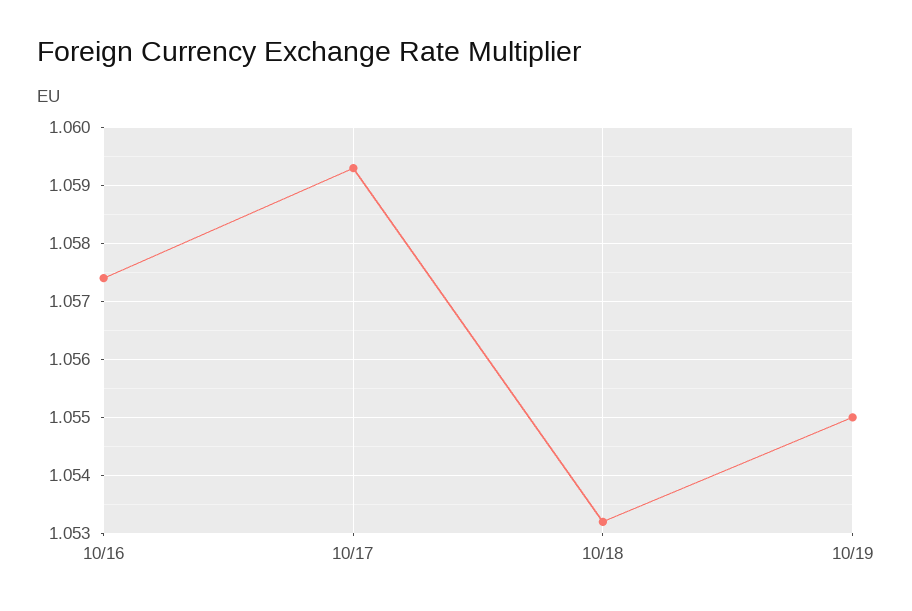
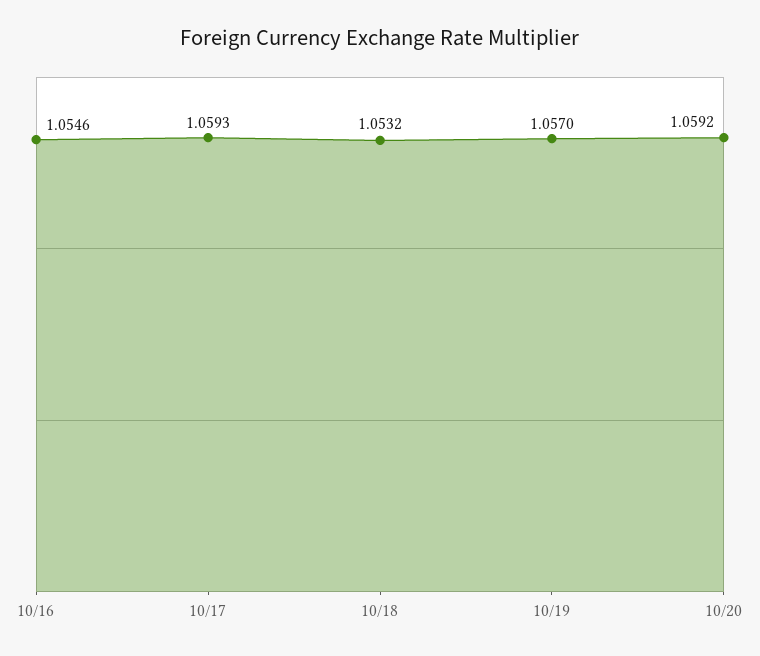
10/16: 1.0575 -> 1.0546
10/19: 1.055 -> 1.057
10/20: none -> 1.0592

